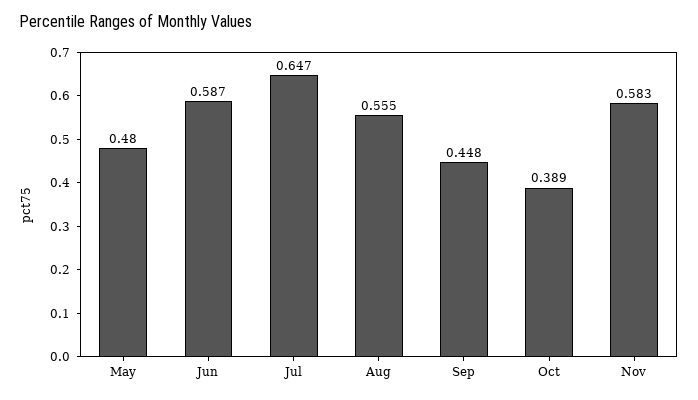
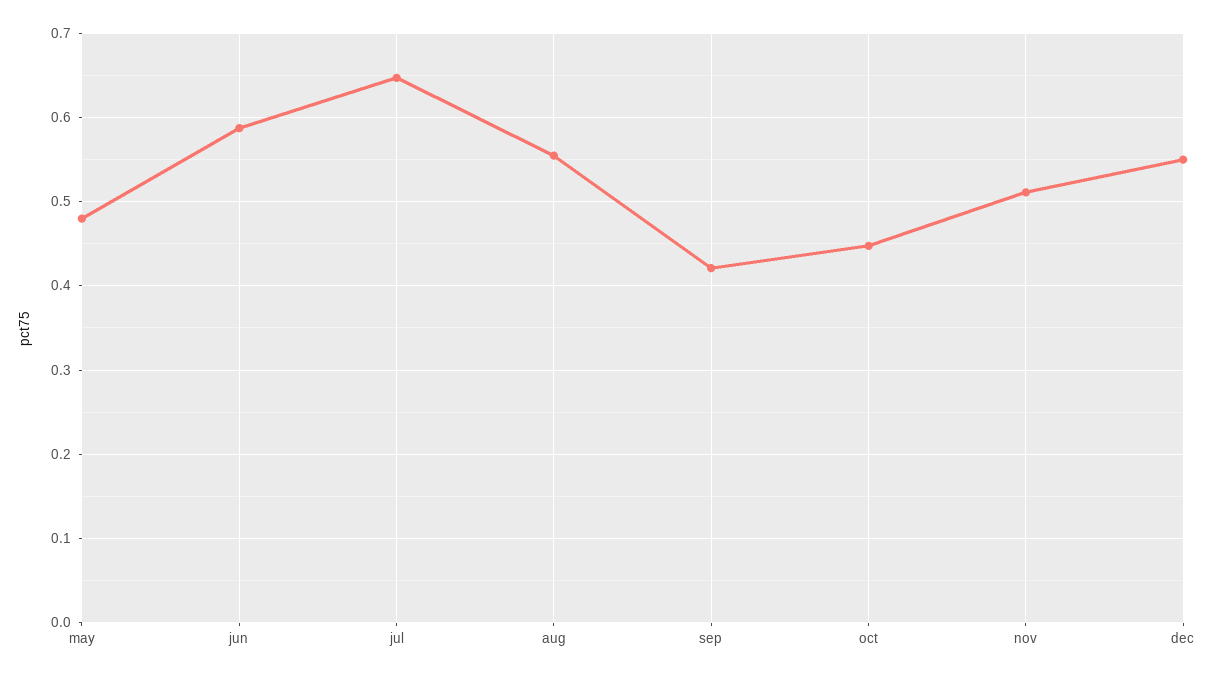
Sep: 0.448 -> 0.42
Oct: 0.389 -> 0.45
Nov: 0.583 -> 0.51
dec: none -> 0.55

